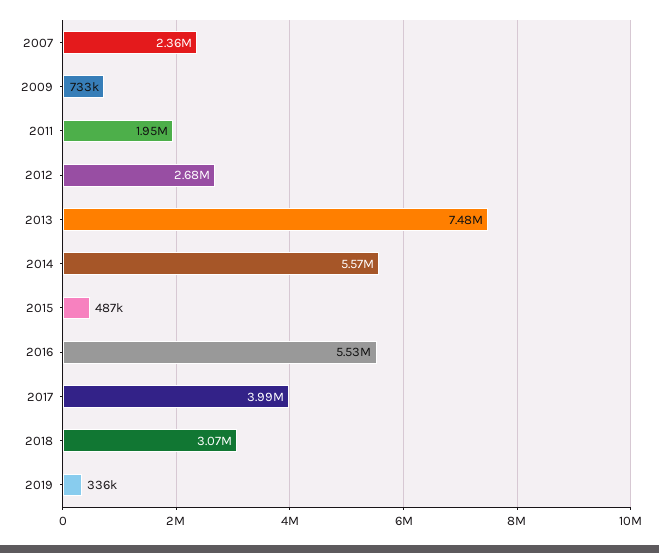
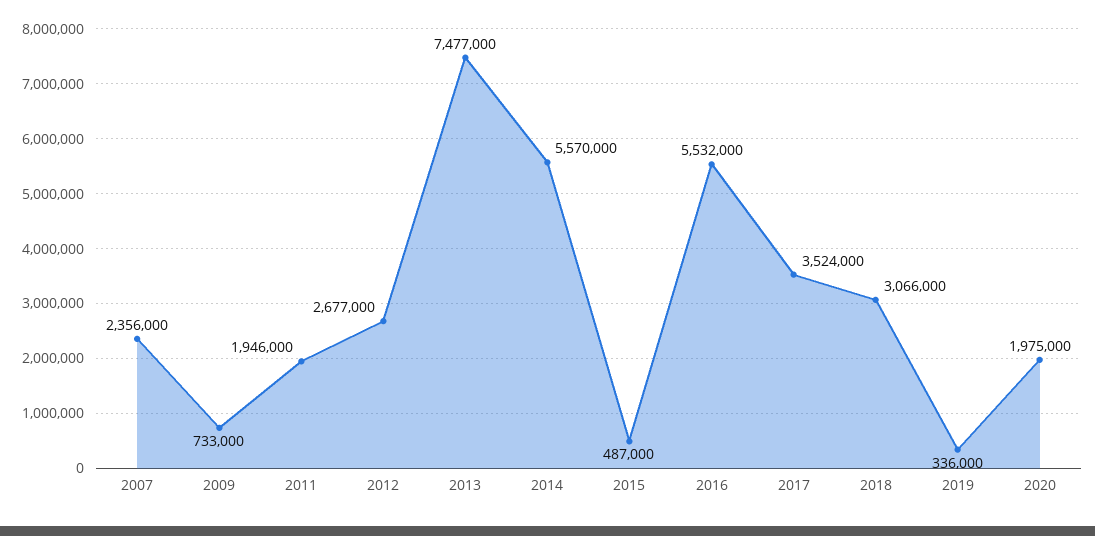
2017: 3990000 -> 3524000
2020: none -> 1975000

